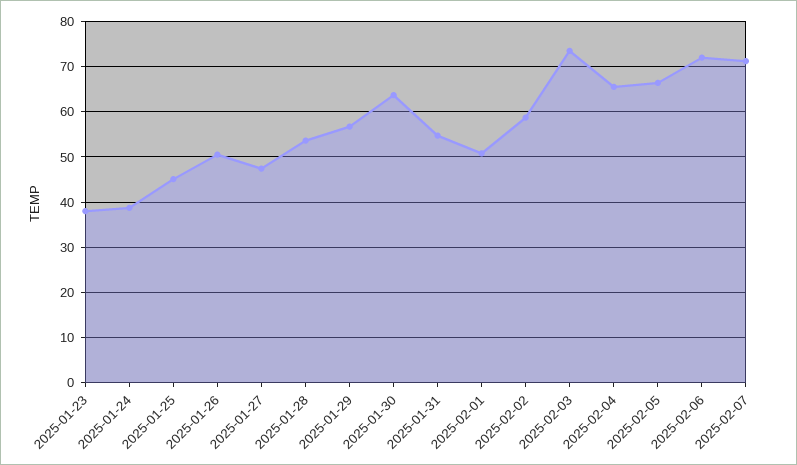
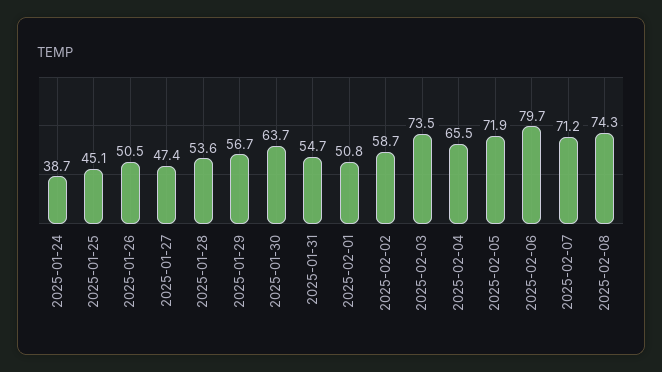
2025-01-23: 38 -> none
2025-02-05: 66 -> 71.9
2025-02-06: 72 -> 79.7
2025-02-08: none -> 74.3

